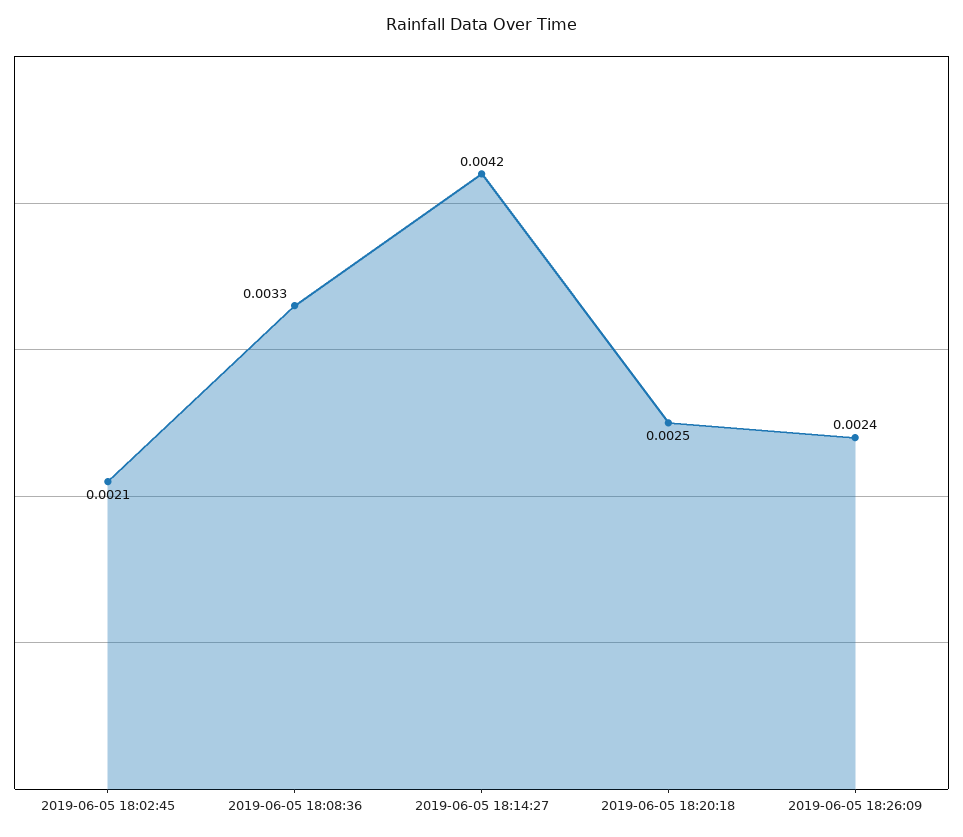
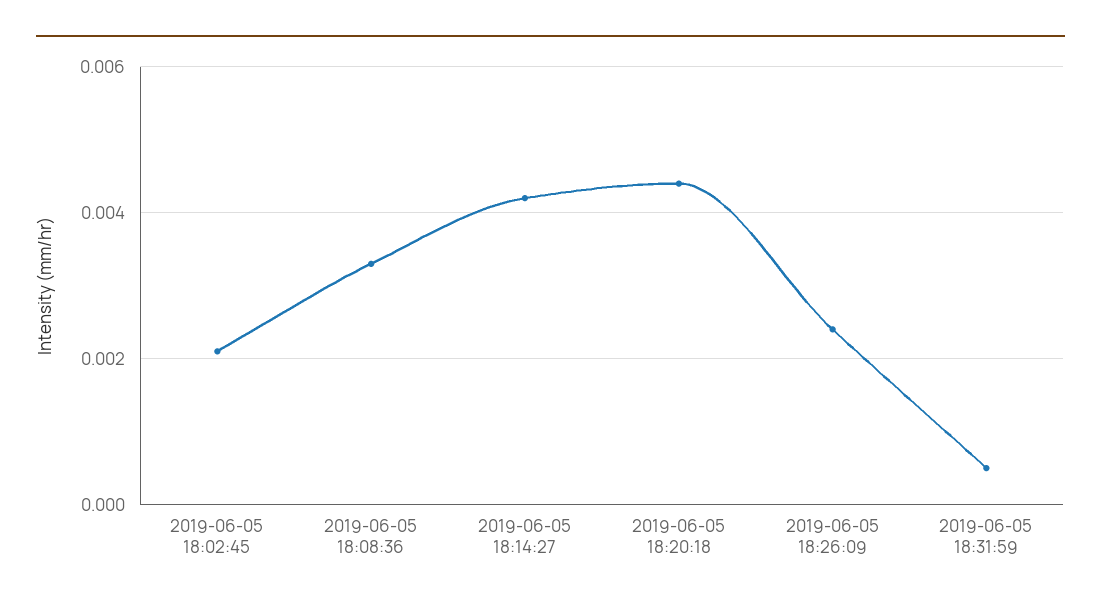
2019-06-05 18:20:18: 0.0025 -> 0.0045
2019-06-05 18:31:59: none -> 0.0005

